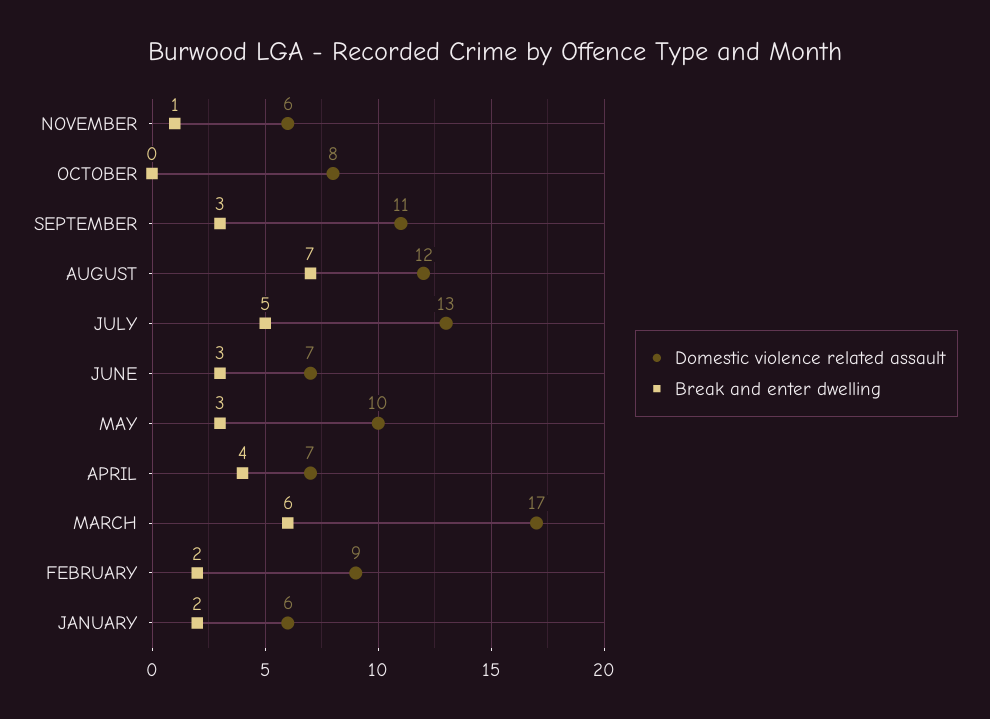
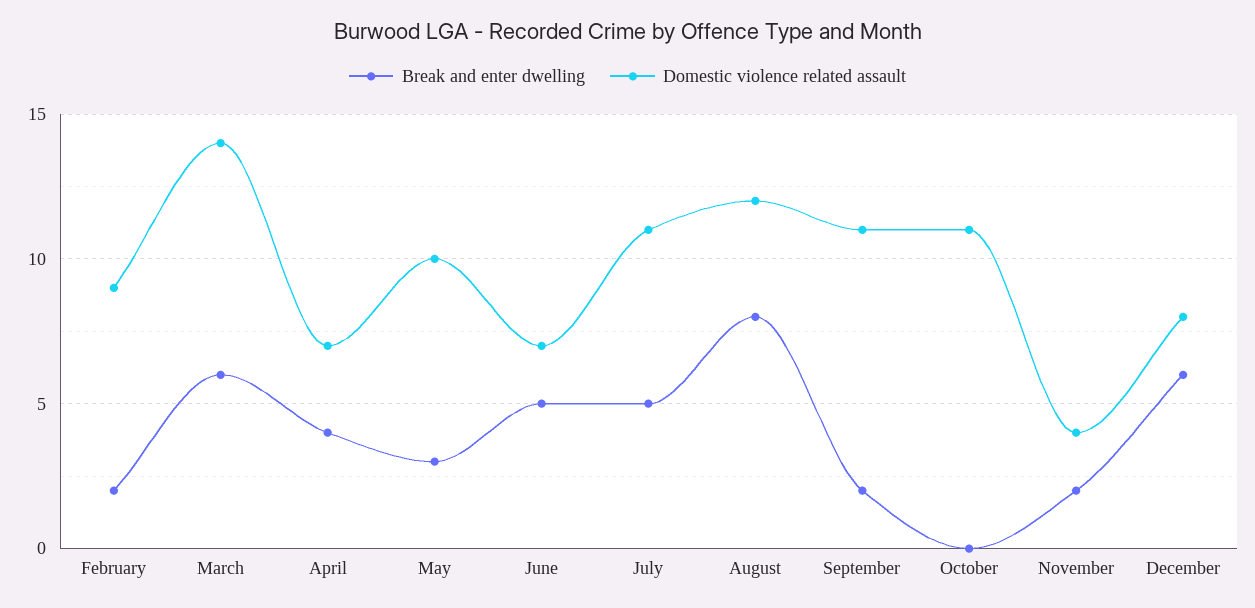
Domestic violence related assault, NOVEMBER: 6 -> 4
Break and enter dwelling, NOVEMBER: 1 -> 2
Domestic violence related assault, OCTOBER: 8 -> 11
Break and enter dwelling, SEPTEMBER: 3 -> 2
Break and enter dwelling, AUGUST: 7 -> 8
Domestic violence related assault, JULY: 13 -> 11
Break and enter dwelling, JUNE: 3 -> 5
Domestic violence related assault, MARCH: 17 -> 14
Domestic violence related assault, JANUARY: 6 -> none
Break and enter dwelling, JANUARY: 2 -> none
Break and enter dwelling, December: none -> 6
Domestic violence related assault, December: none -> 8

